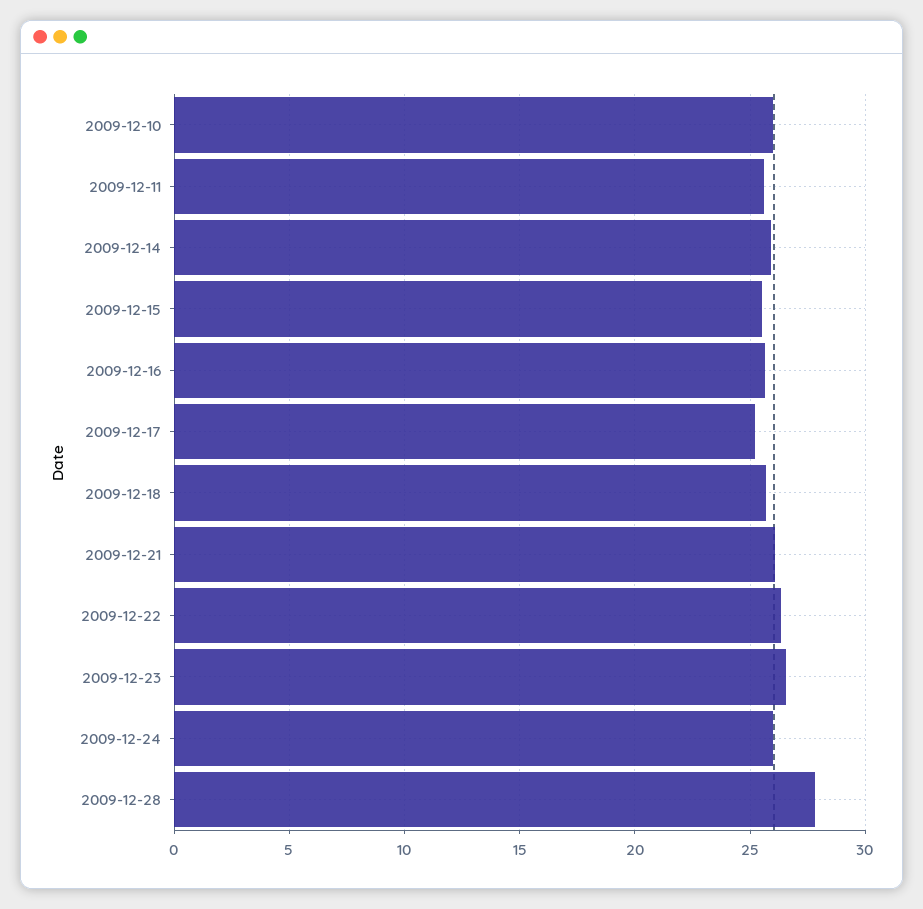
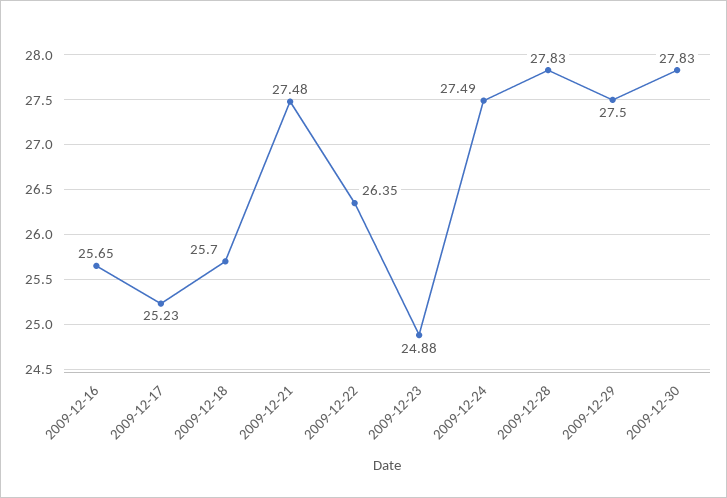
2009-12-10: 26 -> none
2009-12-11: 25.5 -> none
2009-12-14: 26 -> none
2009-12-15: 25.5 -> none
2009-12-21: 26 -> 27.48
2009-12-23: 26.5 -> 24.88
2009-12-24: 26 -> 27.49
2009-12-29: none -> 27.5
2009-12-30: none -> 27.83

